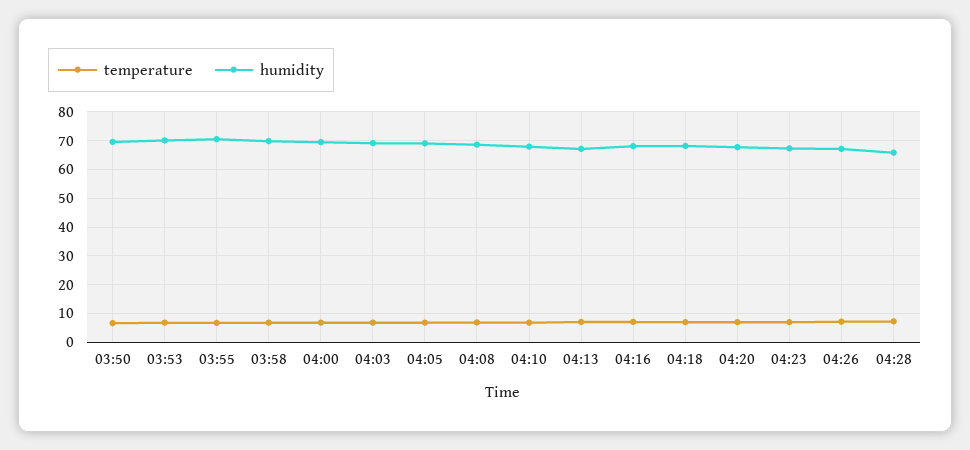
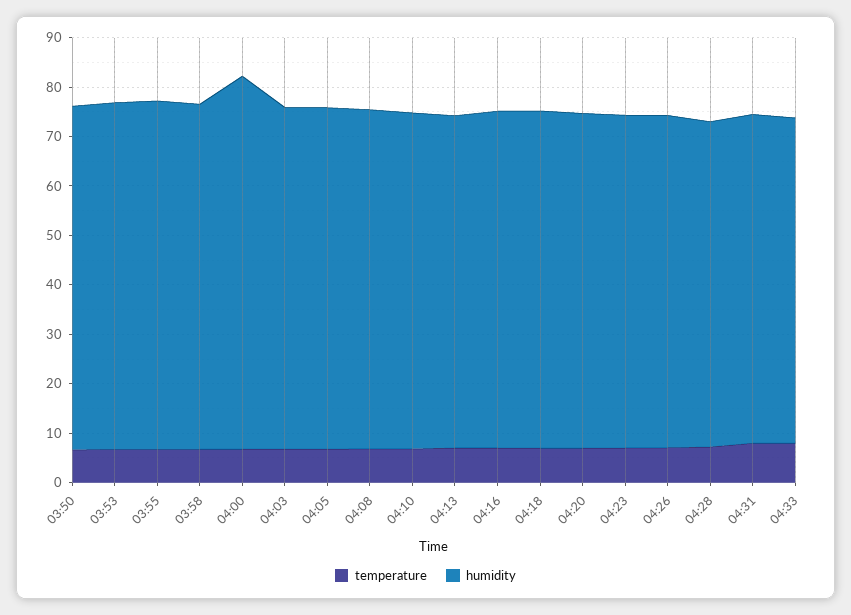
humidity, 04:00: 70 -> 76
temperature, 04:31: none -> 8
humidity, 04:31: none -> 66
temperature, 04:33: none -> 8
humidity, 04:33: none -> 66

